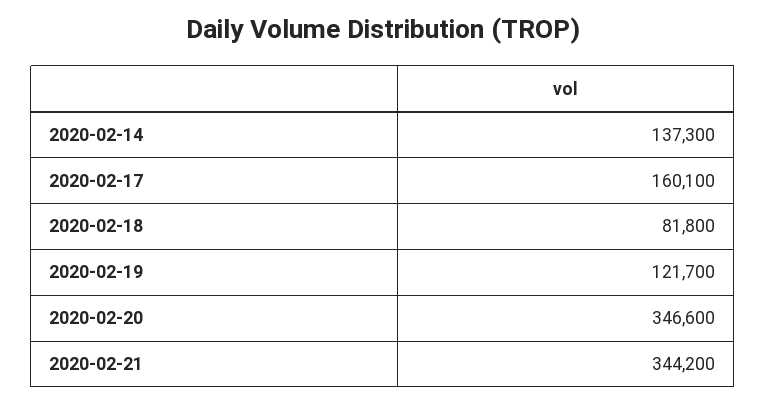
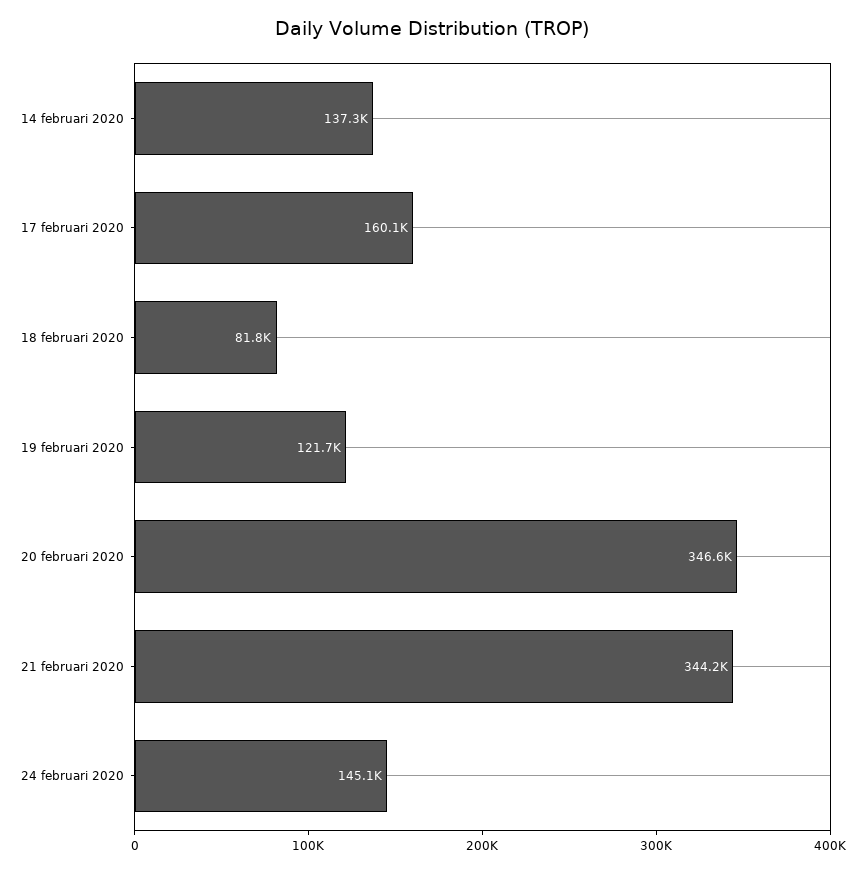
24 februari 2020: none -> 145100

